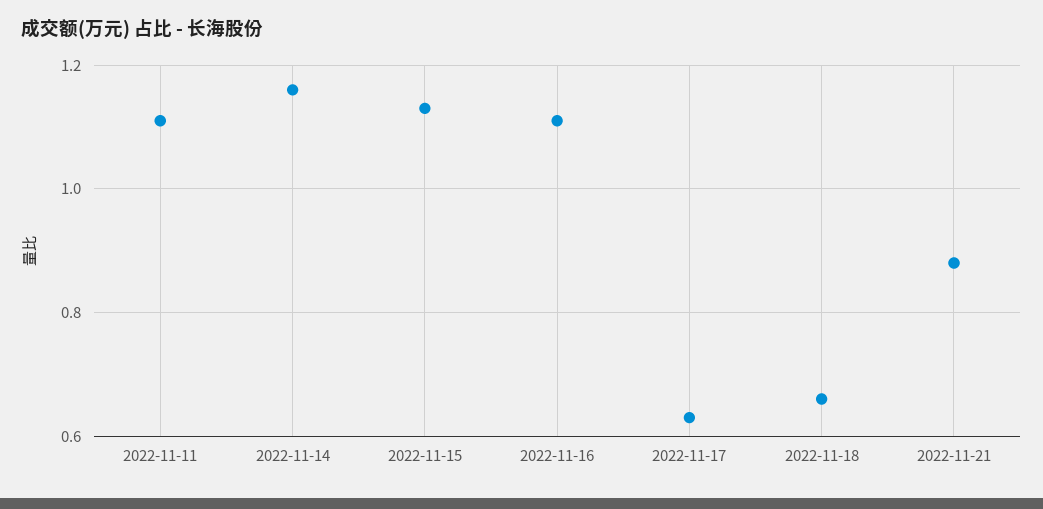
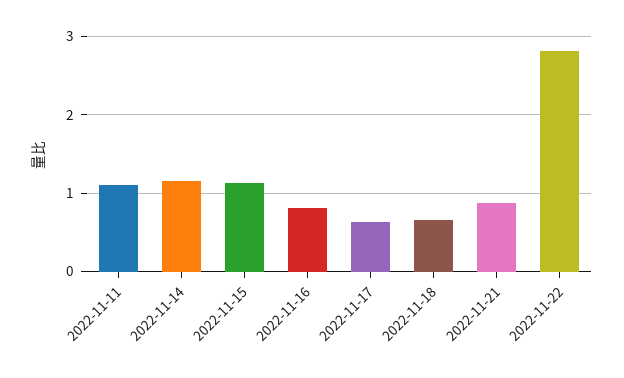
2022-11-16: 1.1 -> 0.8
2022-11-22: none -> 2.8

